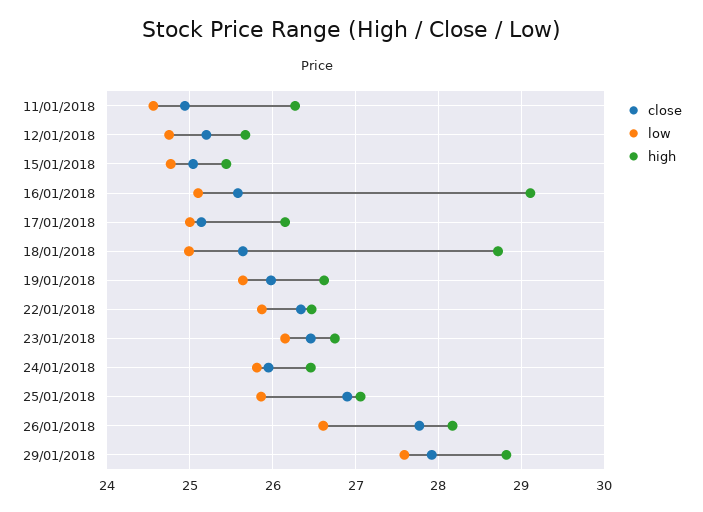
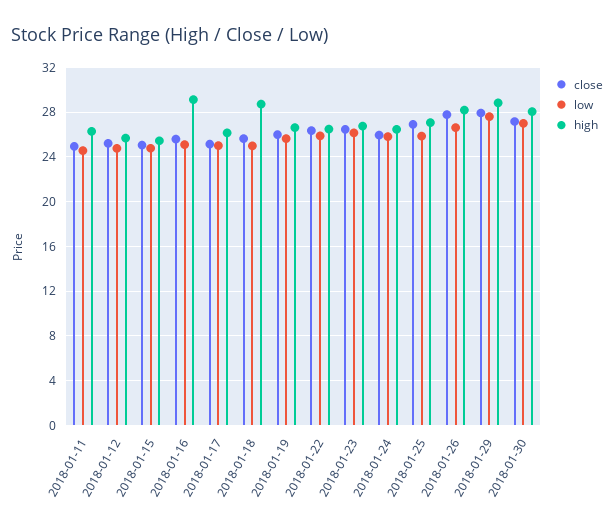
close, 2018-01-30: none -> 27
low, 2018-01-30: none -> 27
high, 2018-01-30: none -> 28

